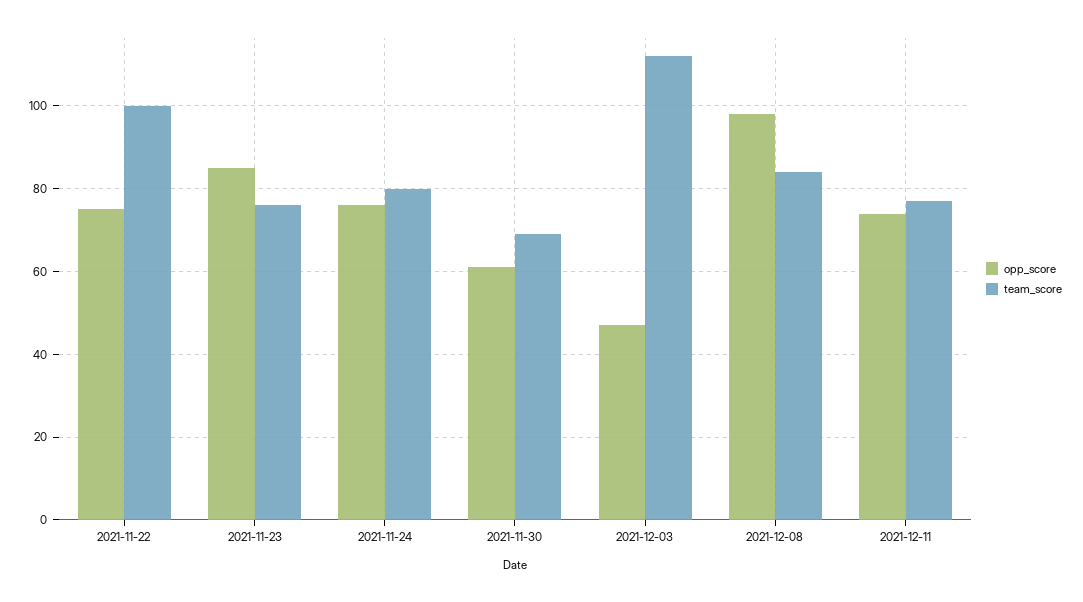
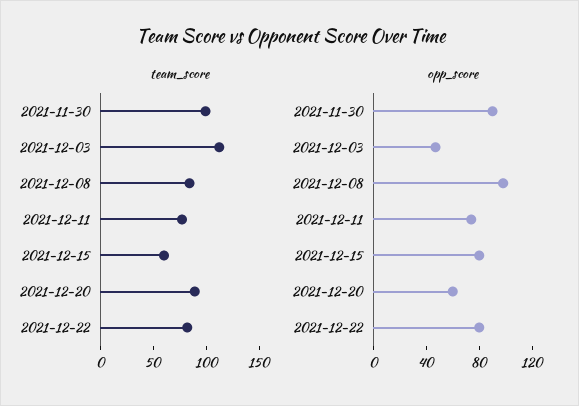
opp_score, 2021-11-22: 75 -> none
team_score, 2021-11-22: 100 -> none
opp_score, 2021-11-23: 85 -> none
team_score, 2021-11-23: 75 -> none
opp_score, 2021-11-24: 75 -> none
team_score, 2021-11-24: 80 -> none
opp_score, 2021-11-30: 60 -> 90
team_score, 2021-11-30: 70 -> 100
team_score, 2021-12-15: none -> 60
team_score, 2021-12-20: none -> 90
team_score, 2021-12-22: none -> 80
opp_score, 2021-12-15: none -> 80
opp_score, 2021-12-20: none -> 60
opp_score, 2021-12-22: none -> 80

